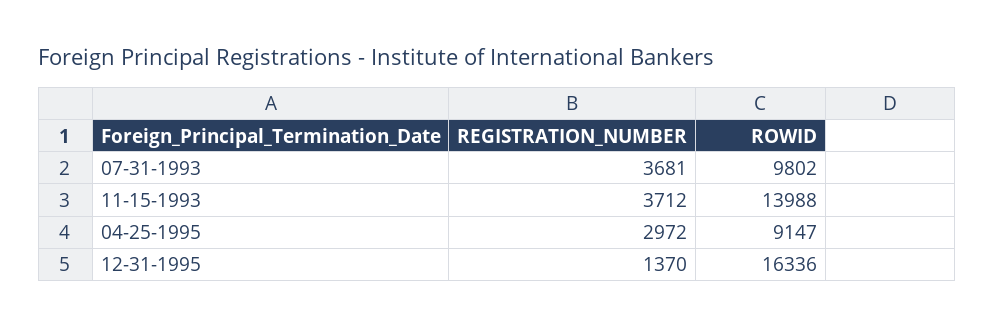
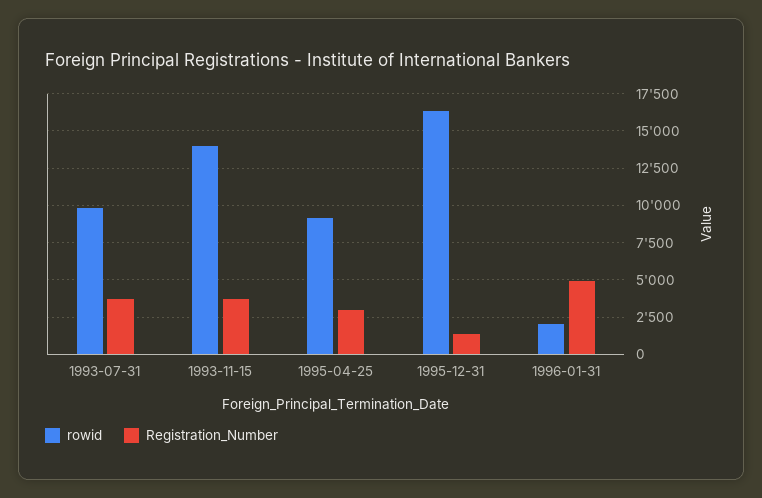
ROWID, 1996-01-31: none -> 2000
REGISTRATION_NUMBER, 1996-01-31: none -> 5000

